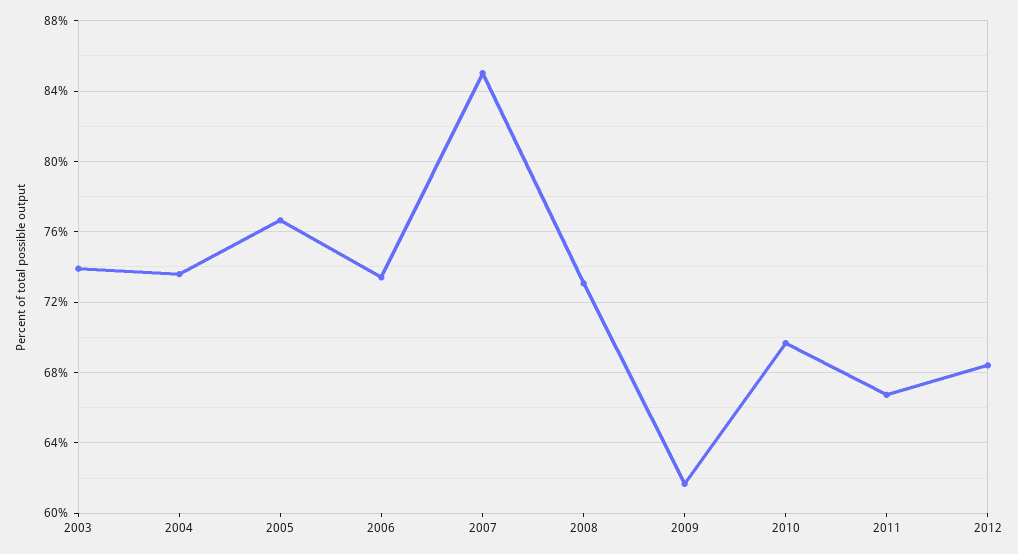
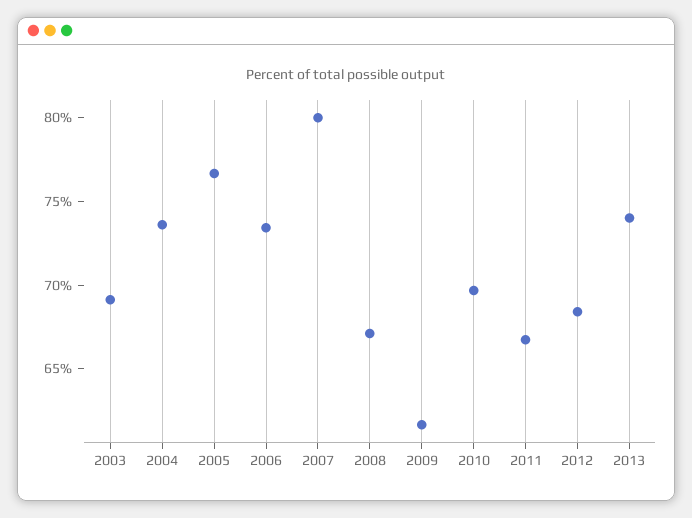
2003: 74 -> 69
2007: 85 -> 80
2008: 73 -> 67
2013: none -> 74

